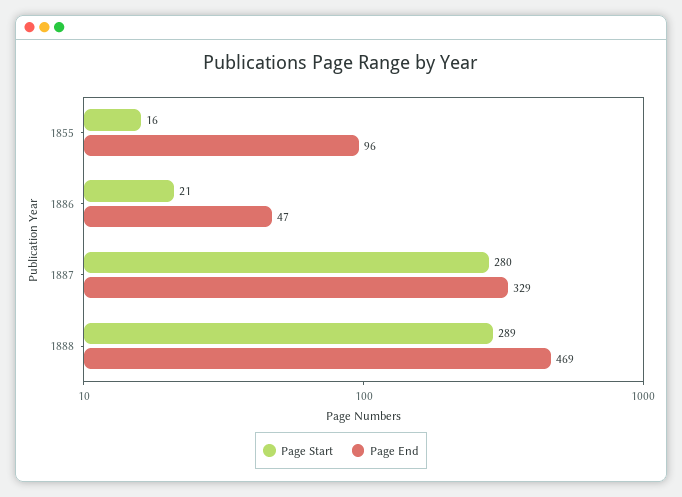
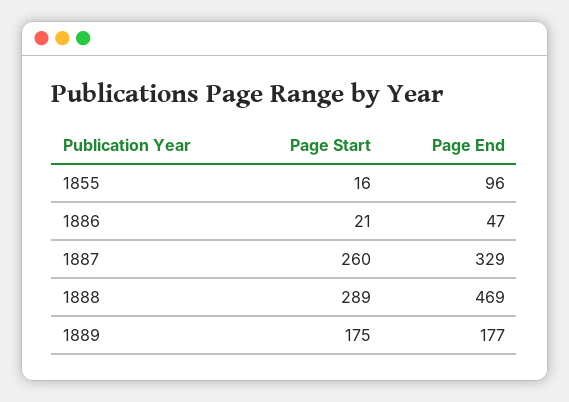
Page Start, 1887: 280 -> 260
Page Start, 1889: none -> 175
Page End, 1889: none -> 177

